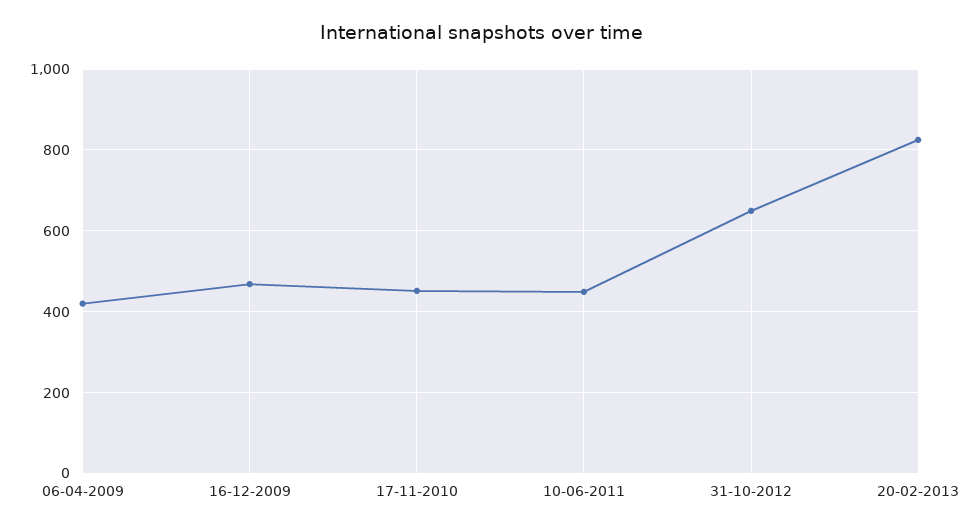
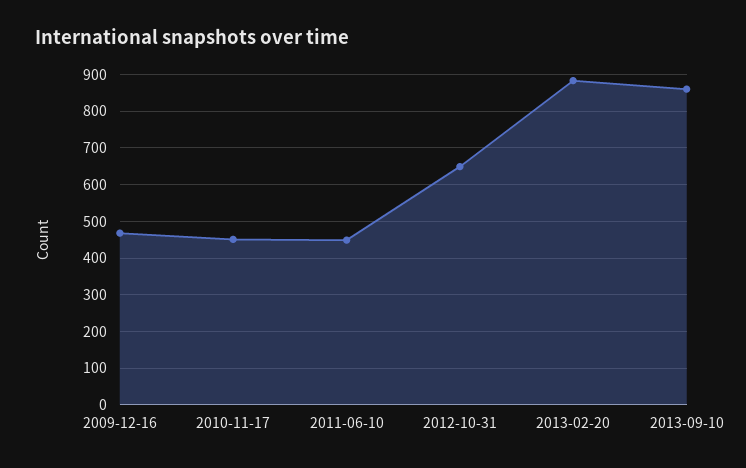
06-04-2009: 420 -> none
20-02-2013: 820 -> 880
2013-09-10: none -> 860

